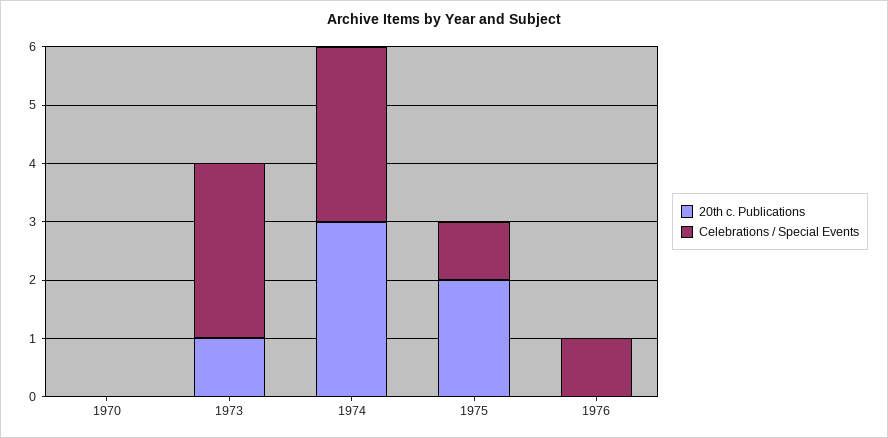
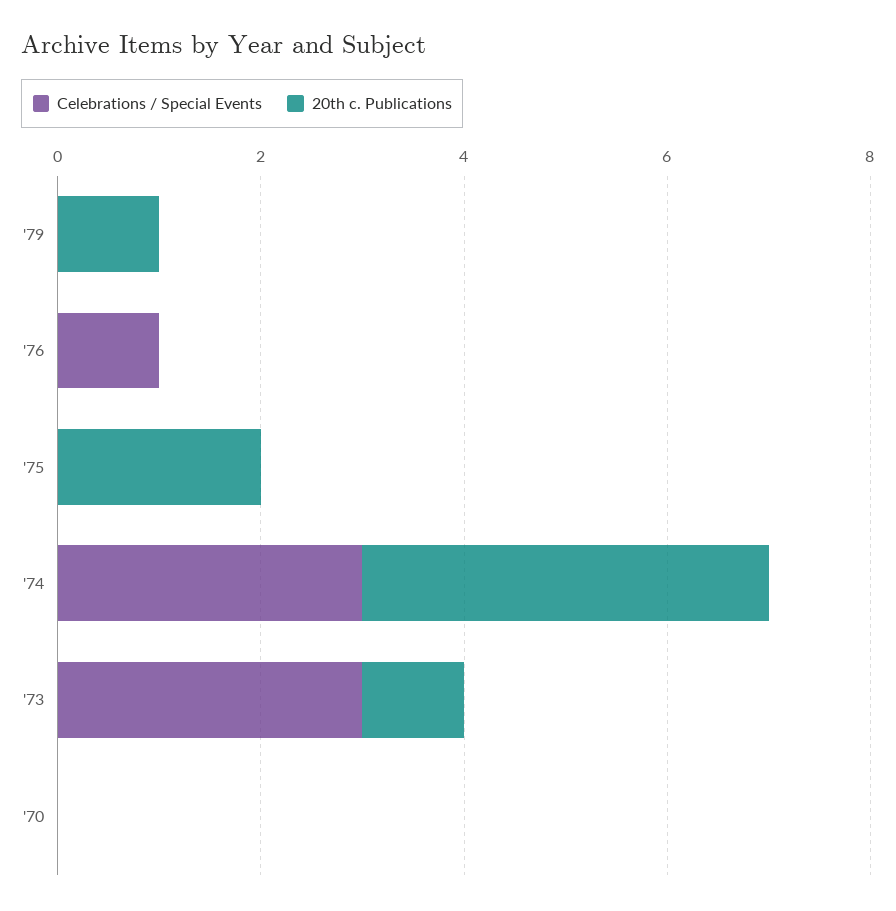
20th c. Publications, 1974: 3 -> 4
Celebrations / Special Events, 1975: 1 -> 0
Celebrations / Special Events, '79: none -> 0
20th c. Publications, '79: none -> 1

